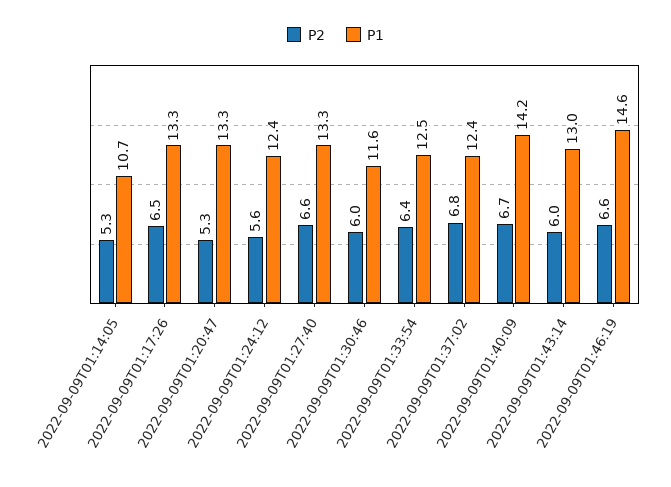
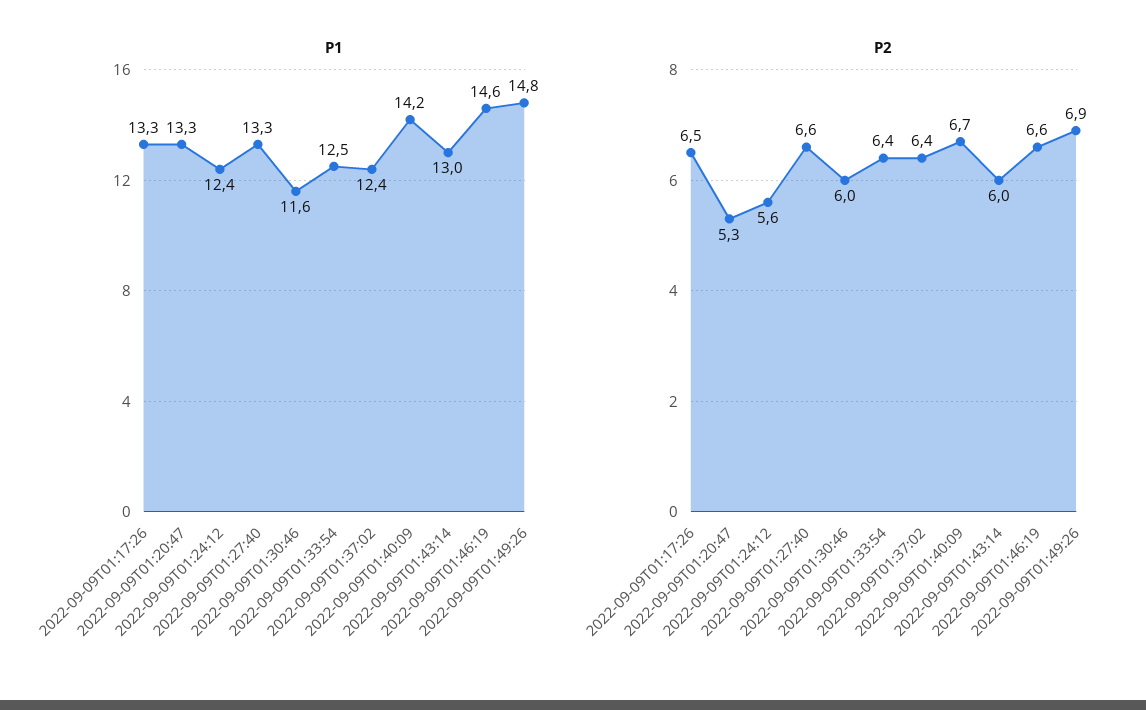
P2, 2022-09-09T01:14:05: 5.3 -> none
P1, 2022-09-09T01:14:05: 10.7 -> none
P2, 2022-09-09T01:37:02: 6.8 -> 6.4
P1, 2022-09-09T01:49:26: none -> 14.8
P2, 2022-09-09T01:49:26: none -> 6.9

